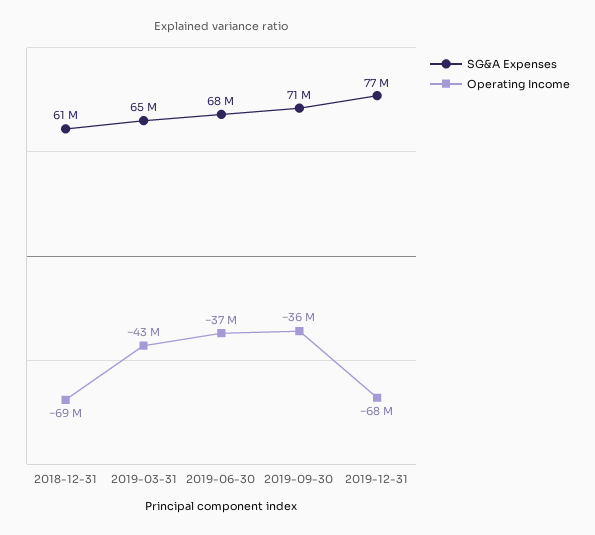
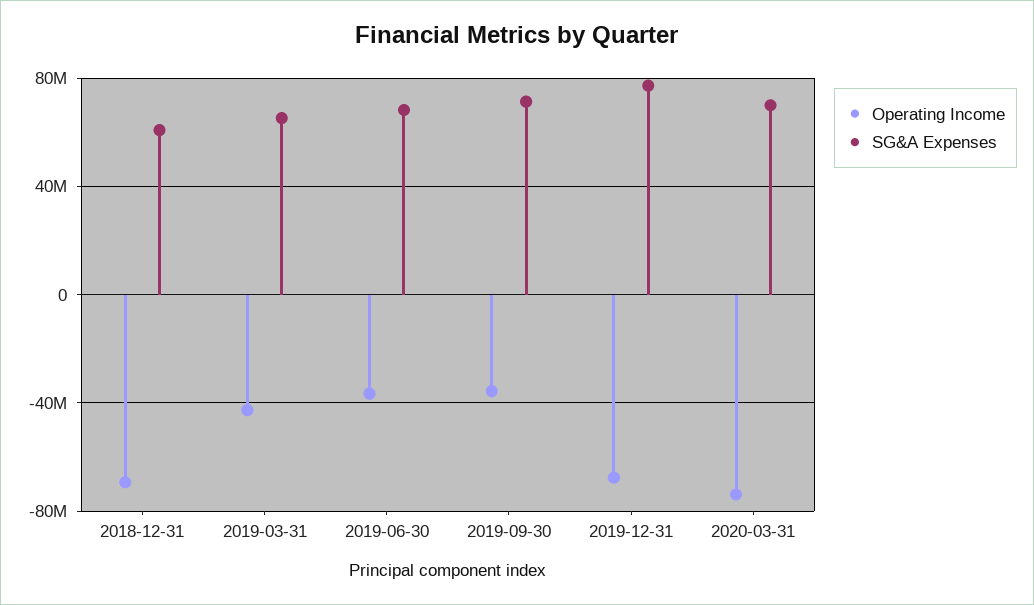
Operating Income, 2020-03-31: none -> -75000000
SG&A Expenses, 2020-03-31: none -> 70000000

